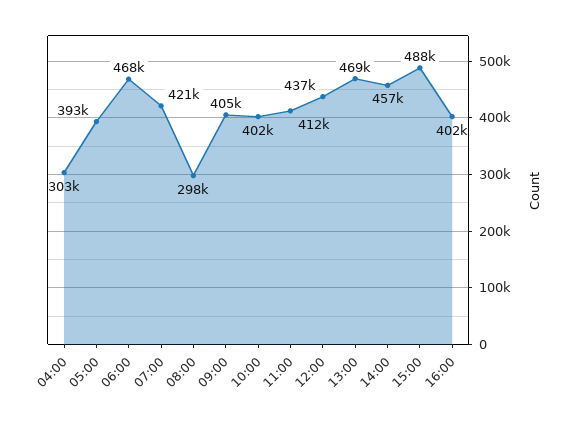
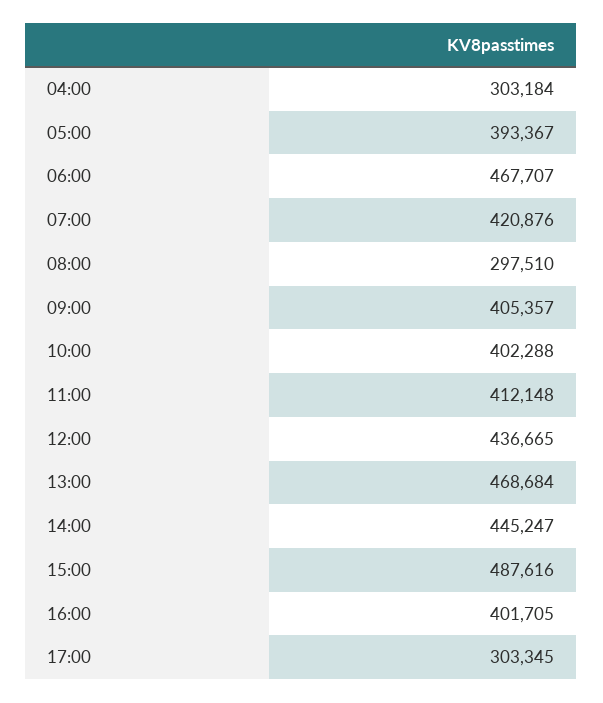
14:00: 457000 -> 445247
17:00: none -> 303345

